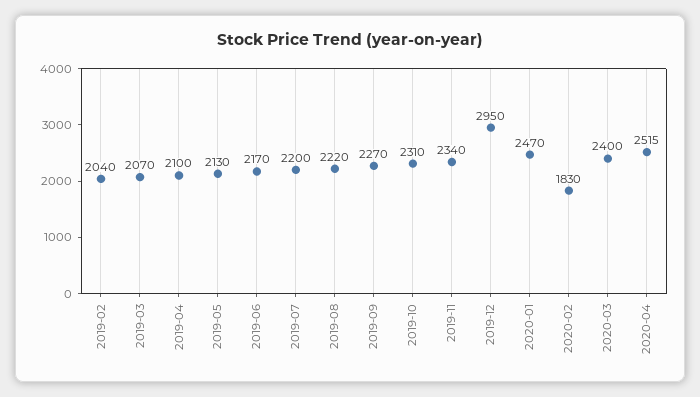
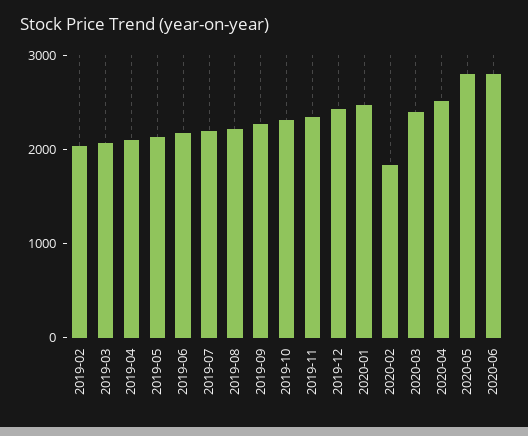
2019-12: 2950 -> 2400
2020-05: none -> 2800
2020-06: none -> 2800

